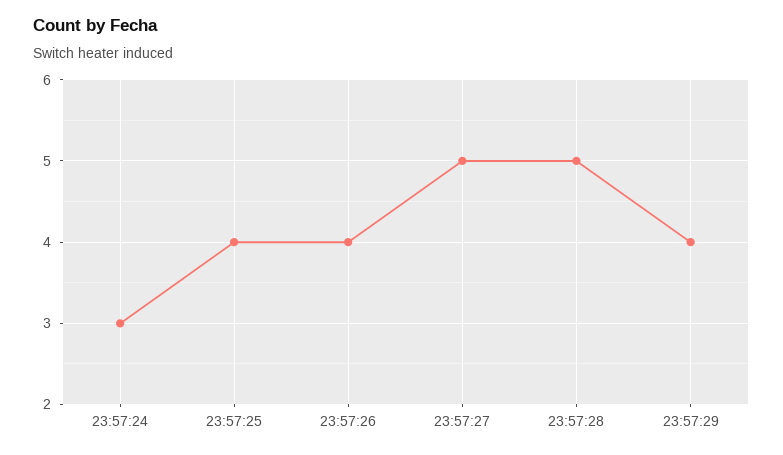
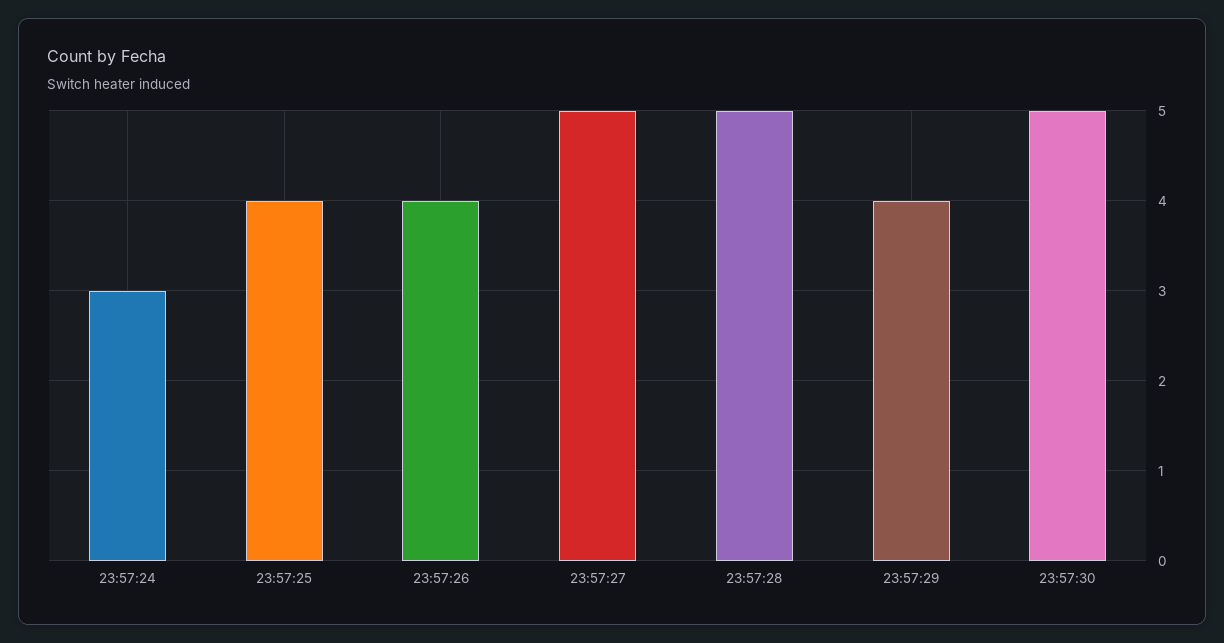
23:57:30: none -> 5

